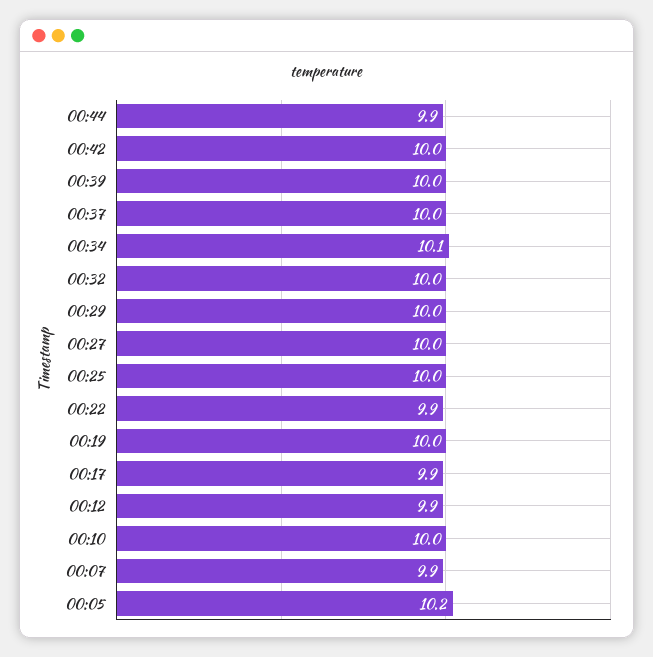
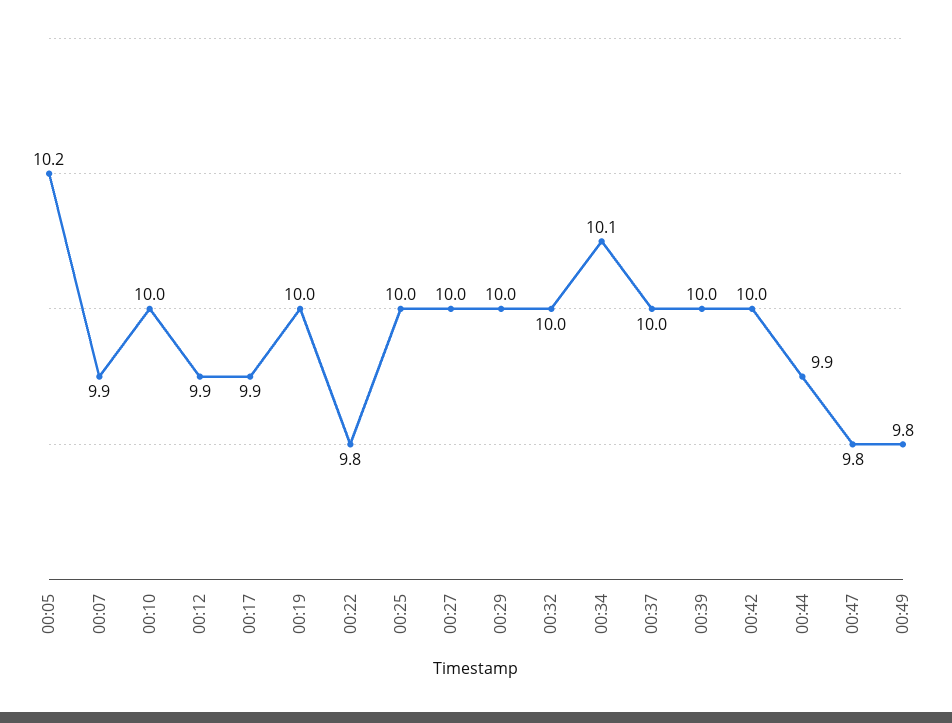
00:22: 9.9 -> 9.8
00:47: none -> 9.8
00:49: none -> 9.8

